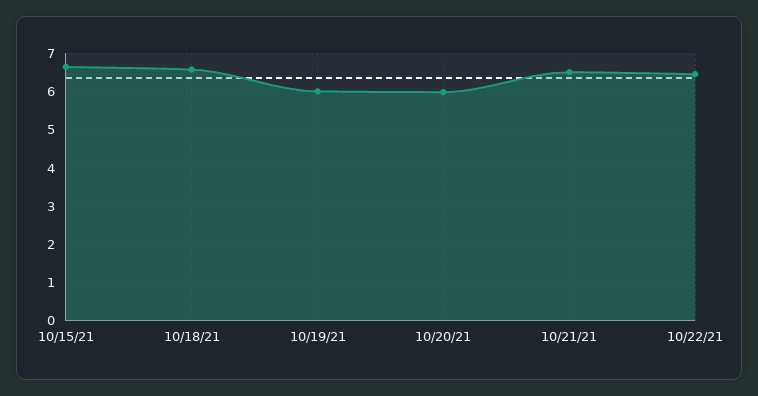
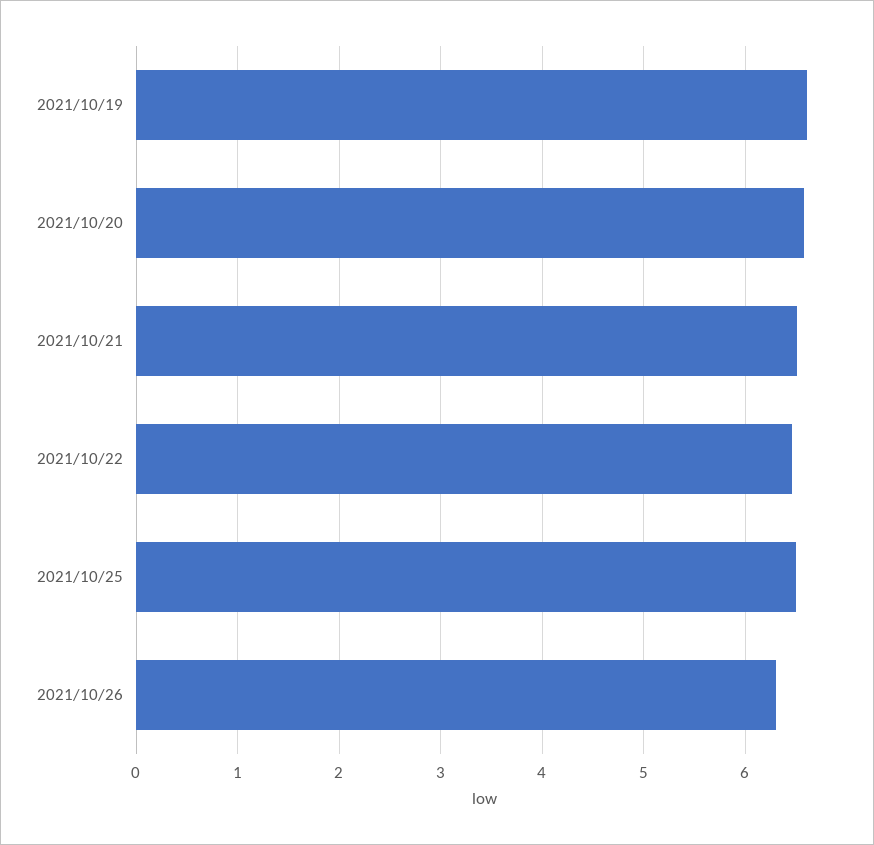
10/15/21: 6.6 -> none
10/18/21: 6.6 -> none
10/19/21: 6 -> 6.6
10/20/21: 6 -> 6.6
2021/10/25: none -> 6.5
2021/10/26: none -> 6.3

